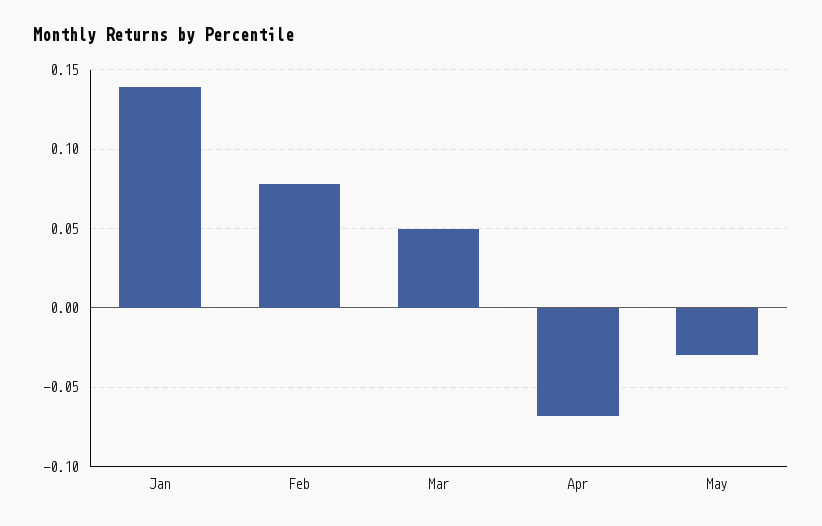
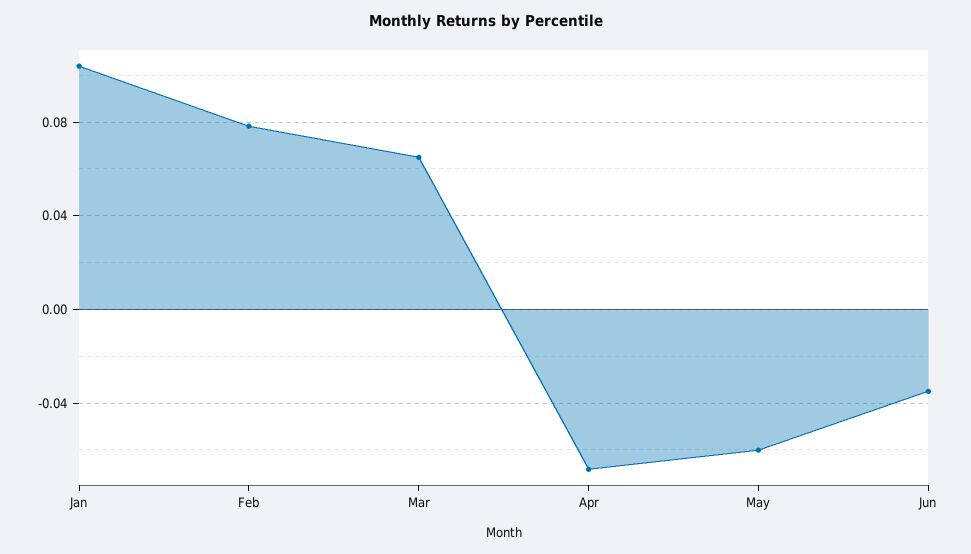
Jan: 0.14 -> 0.105
Mar: 0.05 -> 0.065
May: -0.03 -> -0.06
Jun: none -> -0.035

